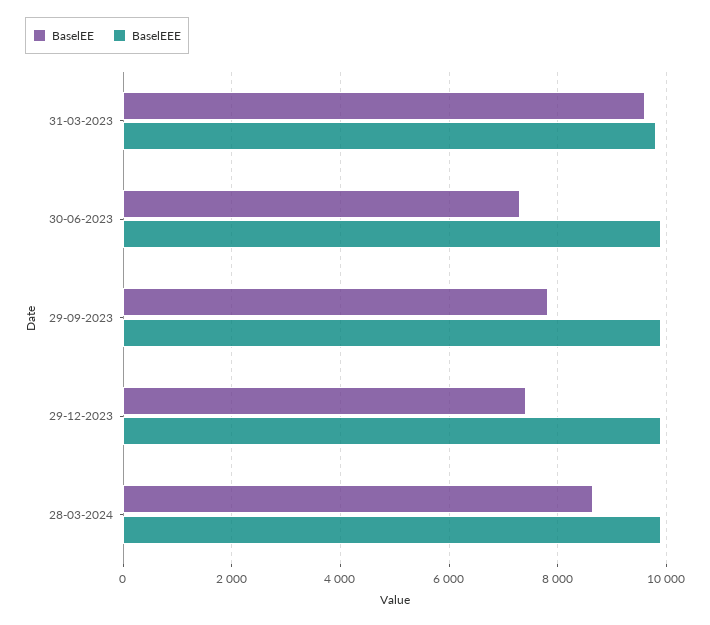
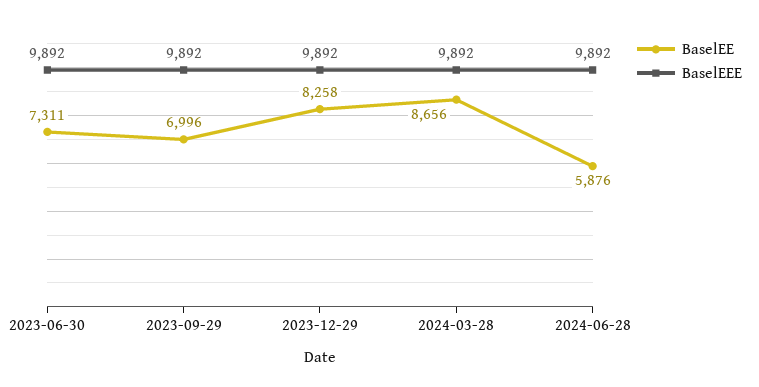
BaselEE, 31-03-2023: 9600 -> none
BaselEEE, 31-03-2023: 9800 -> none
BaselEE, 29-09-2023: 7800 -> 6996
BaselEE, 29-12-2023: 7400 -> 8258
BaselEE, 2024-06-28: none -> 5876
BaselEEE, 2024-06-28: none -> 9892

